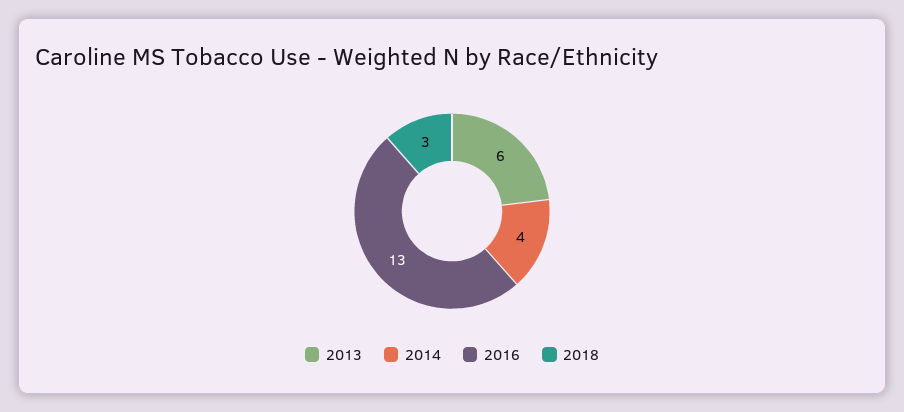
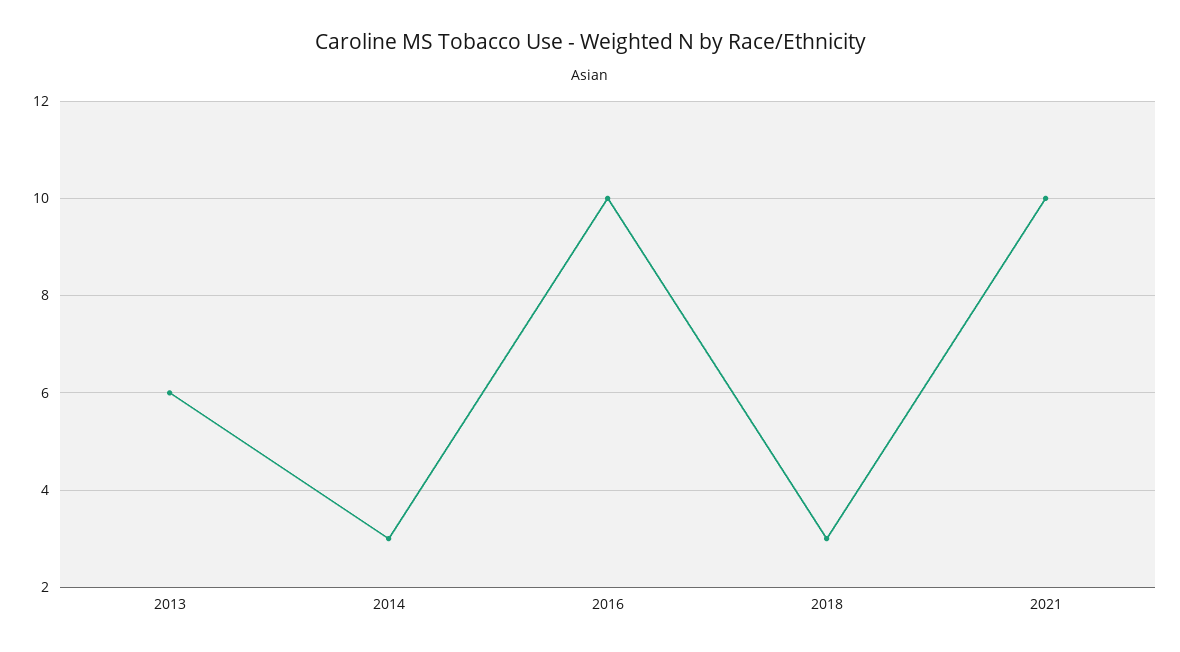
2014: 4 -> 3
2016: 13 -> 10
2021: none -> 10

